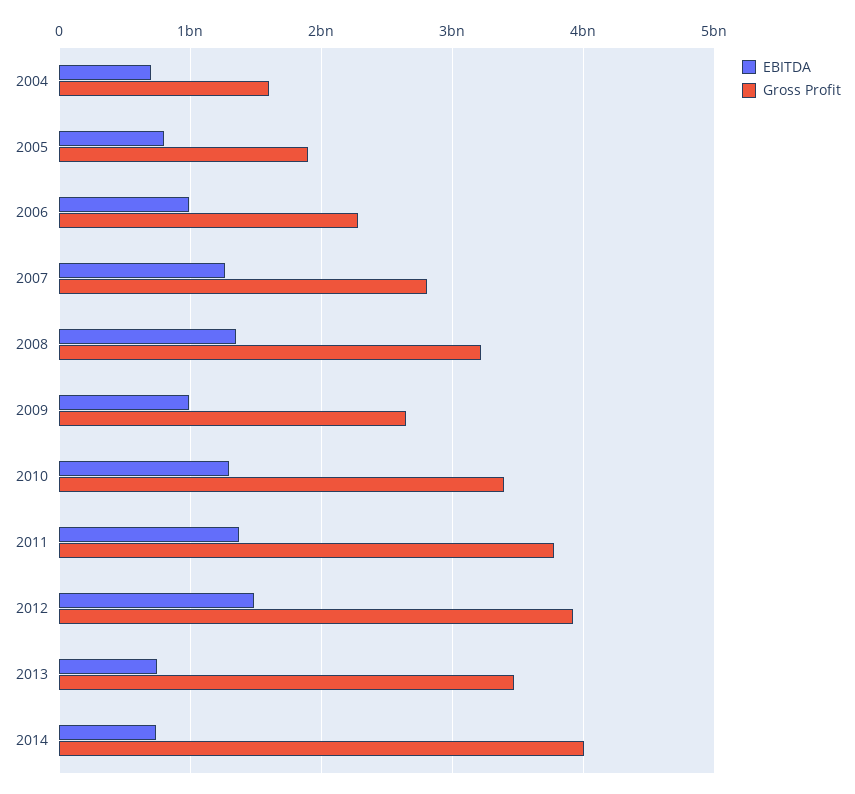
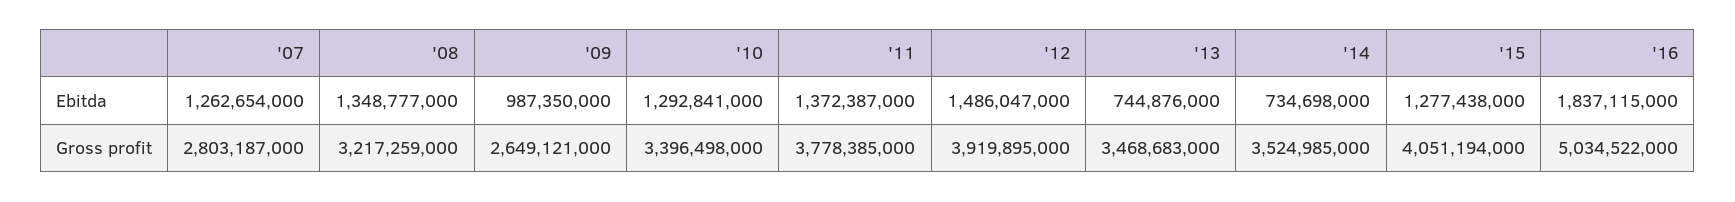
EBITDA, 2004: 700000000 -> none
Gross Profit, 2004: 1600000000 -> none
EBITDA, 2005: 800000000 -> none
Gross Profit, 2005: 1900000000 -> none
EBITDA, 2006: 1000000000 -> none
Gross Profit, 2006: 2300000000 -> none
Gross Profit, 2014: 4000000000 -> 3524985000
EBITDA, '15: none -> 1277438000
EBITDA, '16: none -> 1837115000
Gross Profit, '15: none -> 4051194000
Gross Profit, '16: none -> 5034522000

